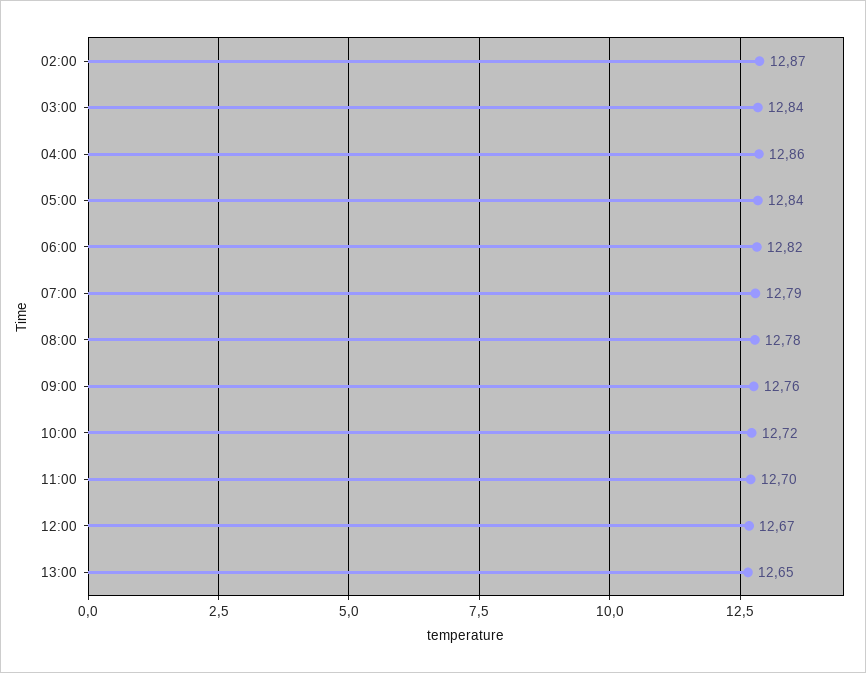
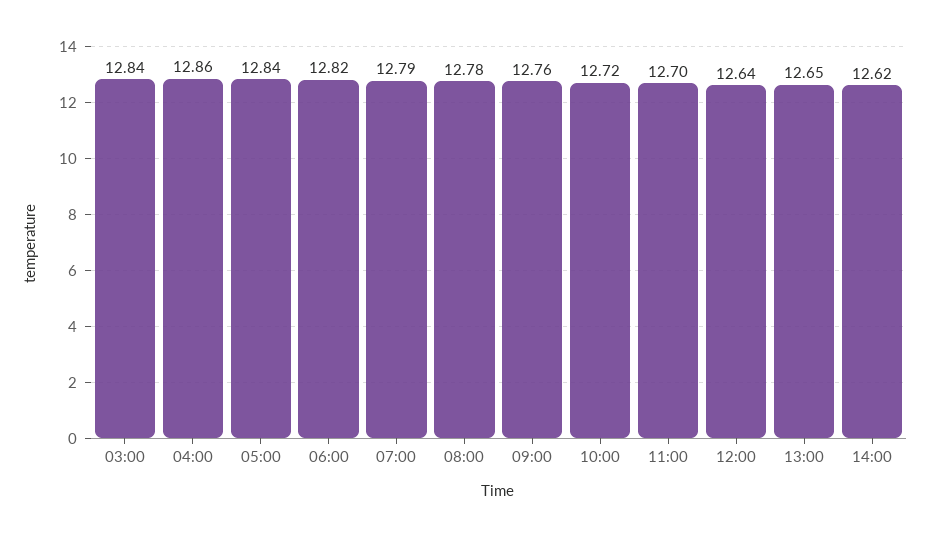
02:00: 12.87 -> none
12:00: 12.67 -> 12.64
14:00: none -> 12.62

